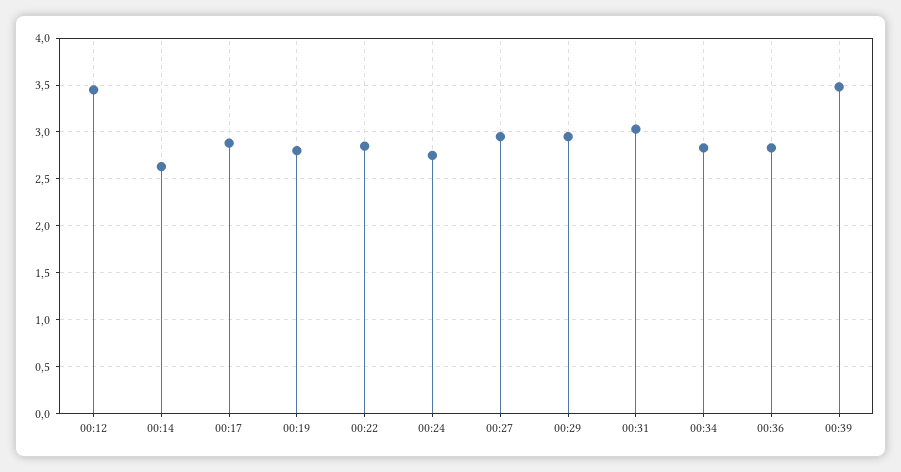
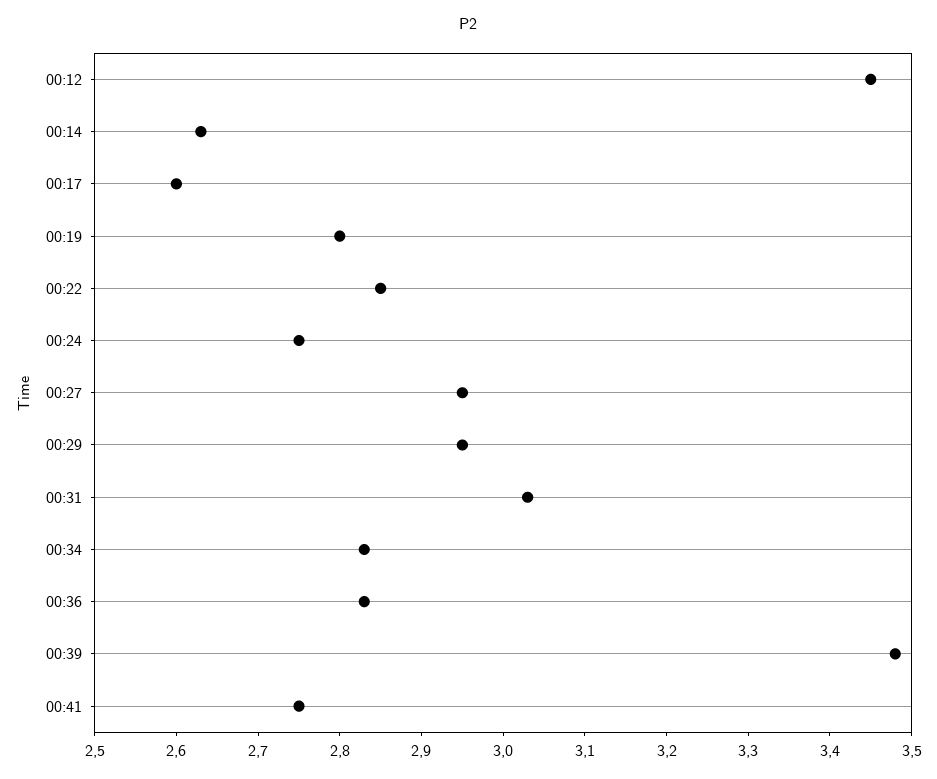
00:17: 2.9 -> 2.6
00:41: none -> 2.75

